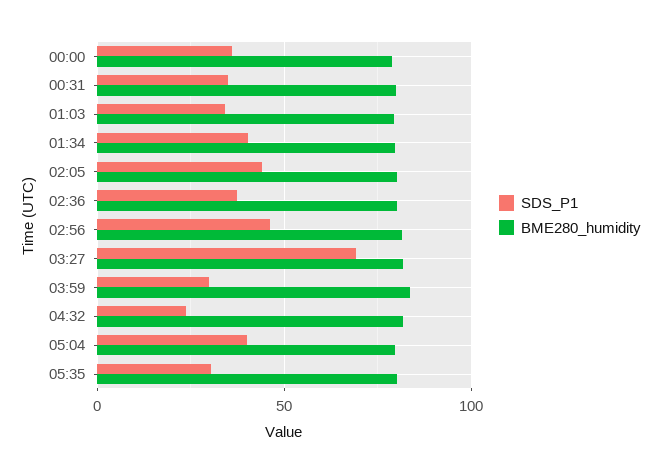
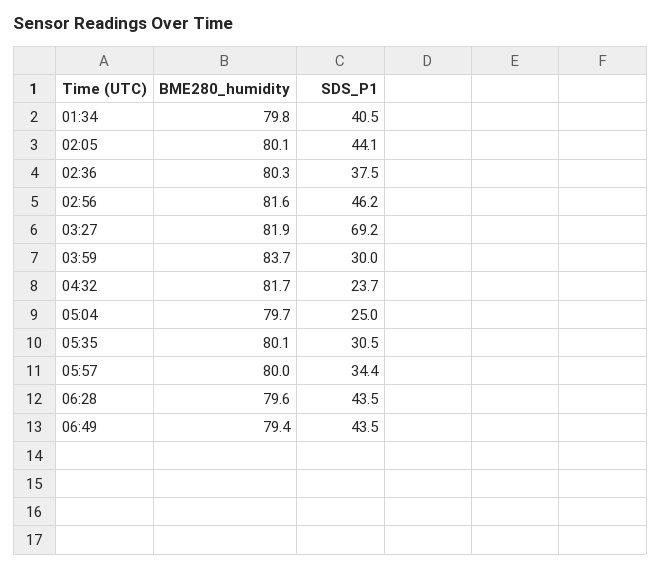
SDS_P1, 00:00: 35 -> none
BME280_humidity, 00:00: 80 -> none
SDS_P1, 00:31: 35 -> none
BME280_humidity, 00:31: 80 -> none
SDS_P1, 01:03: 35 -> none
BME280_humidity, 01:03: 80 -> none
SDS_P1, 05:04: 40 -> 25
BME280_humidity, 05:57: none -> 80
SDS_P1, 05:57: none -> 34.4
BME280_humidity, 06:28: none -> 79.6
SDS_P1, 06:28: none -> 43.5
BME280_humidity, 06:49: none -> 79.4
SDS_P1, 06:49: none -> 43.5

